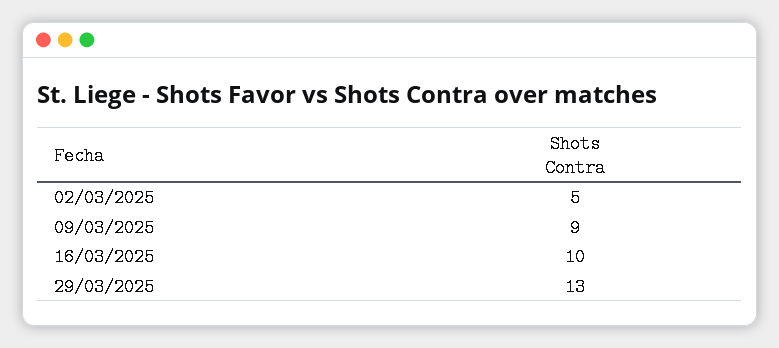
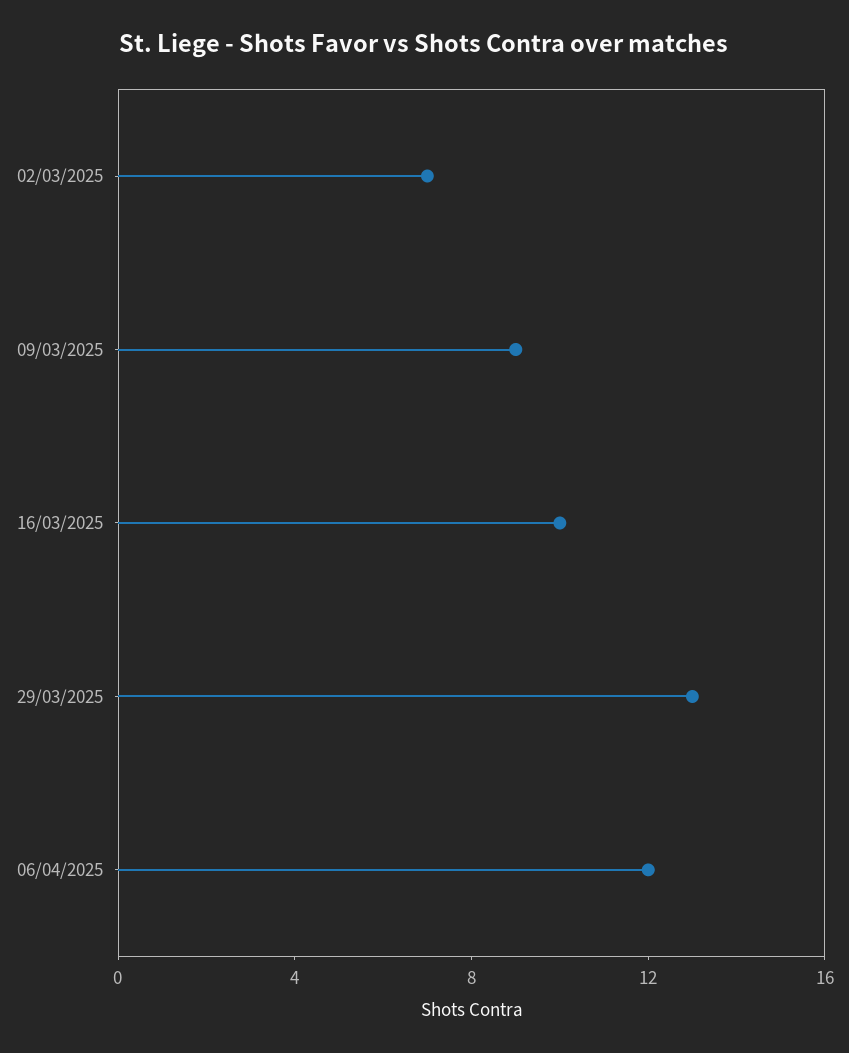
02/03/2025: 5 -> 7
06/04/2025: none -> 12

